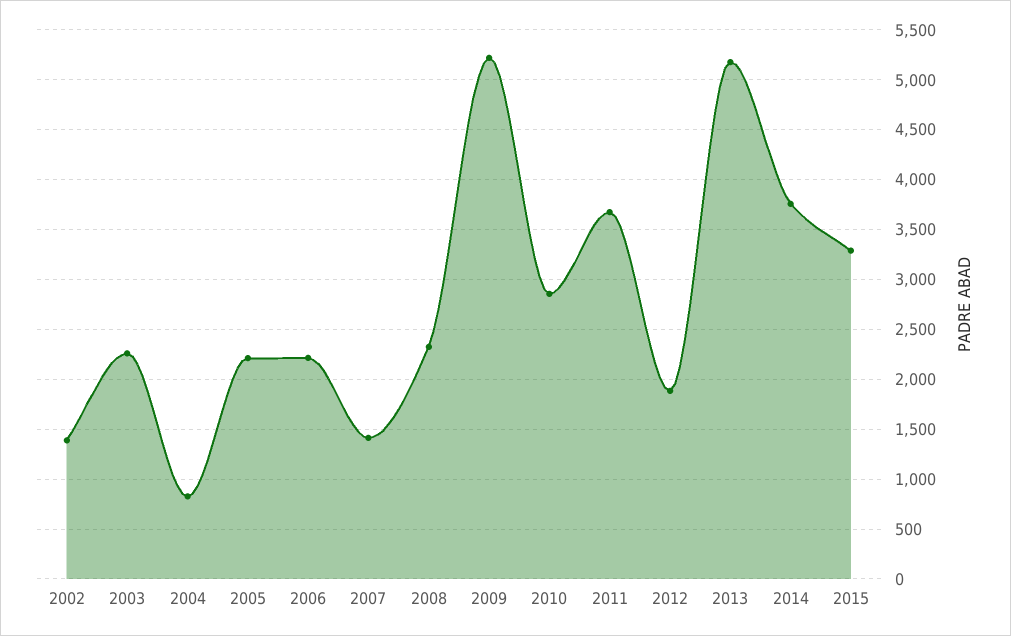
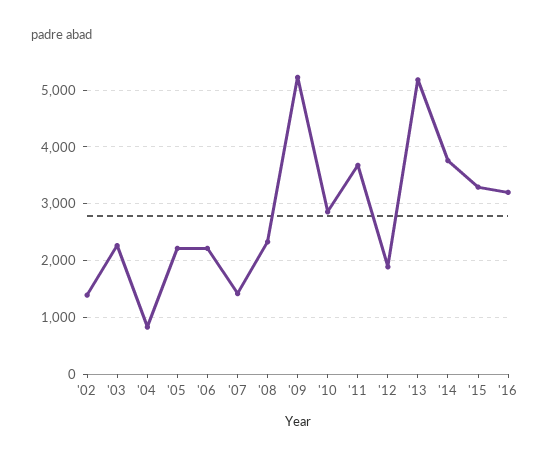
'16: none -> 3200

